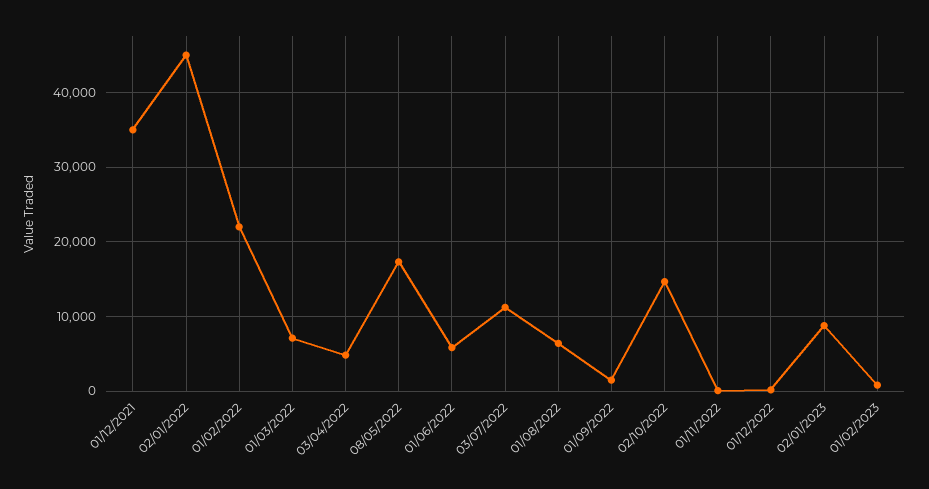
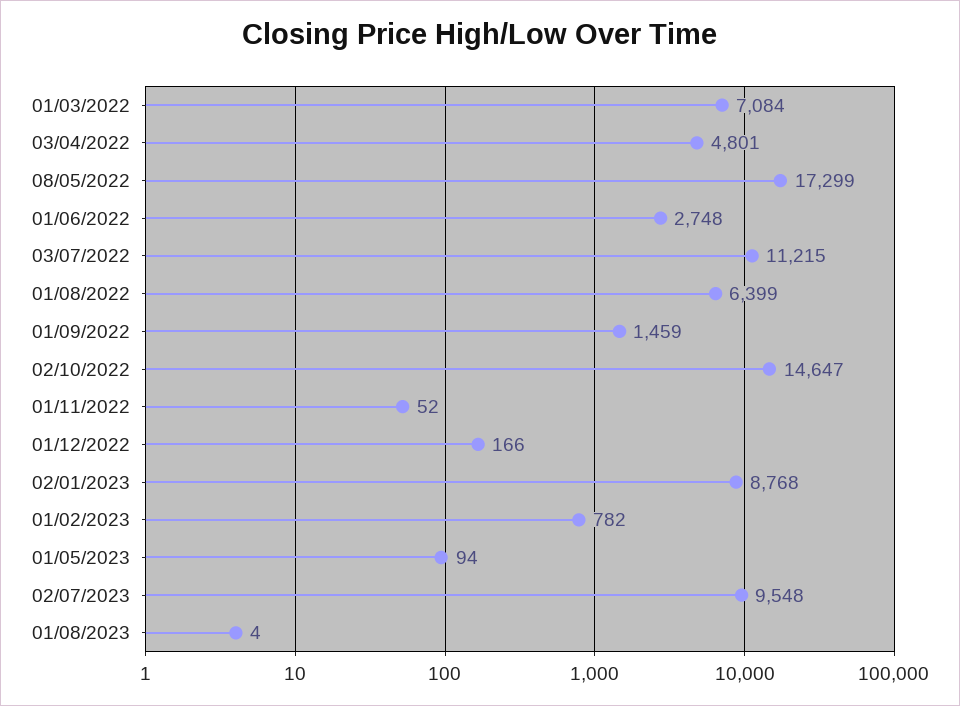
01/12/2021: 35000 -> none
02/01/2022: 45000 -> none
01/02/2022: 22000 -> none
01/06/2022: 6000 -> 2748
01/05/2023: none -> 94
02/07/2023: none -> 9548
01/08/2023: none -> 4

